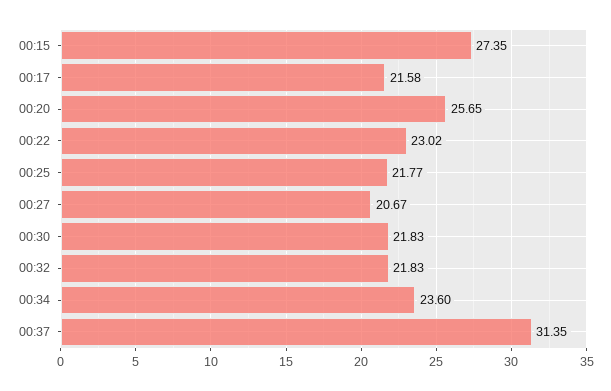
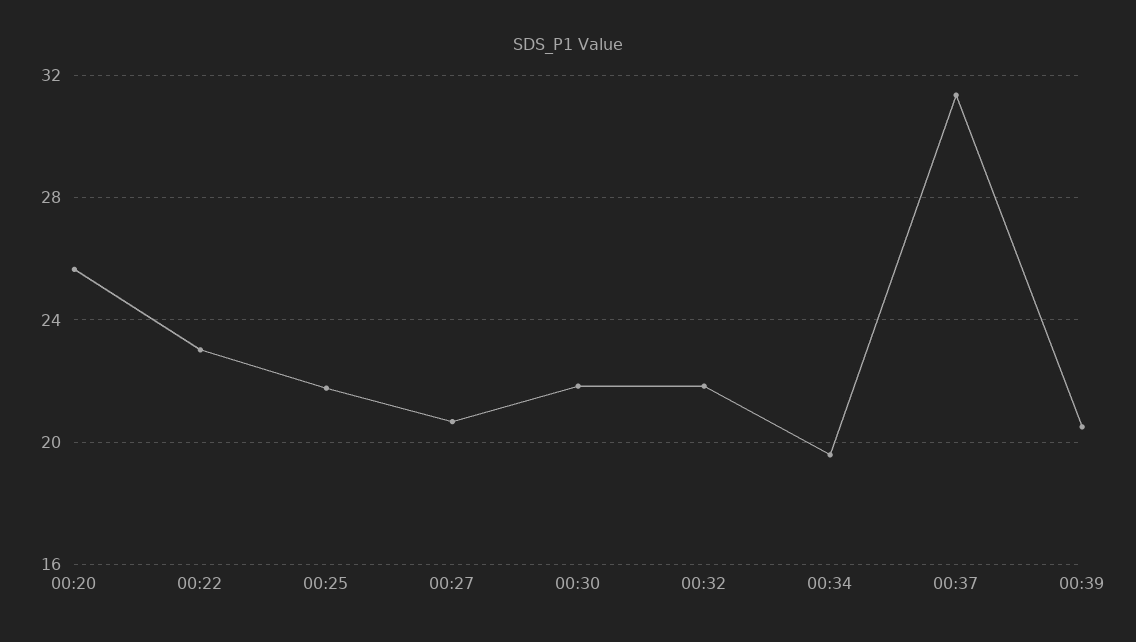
00:15: 27.35 -> none
00:17: 21.58 -> none
00:34: 23.6 -> 19.5
00:39: none -> 20.5

